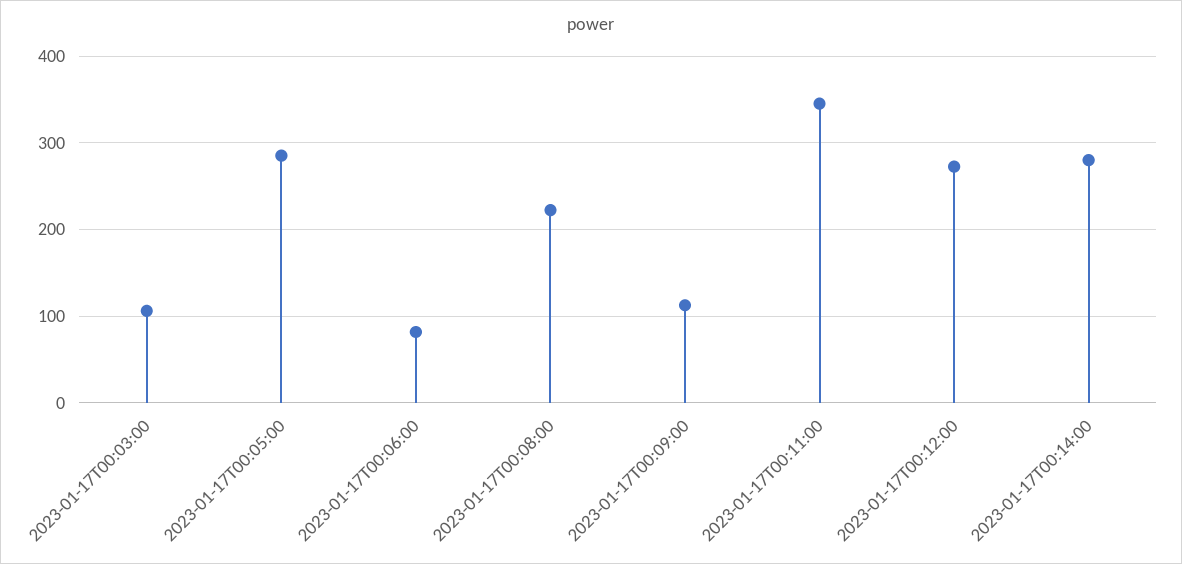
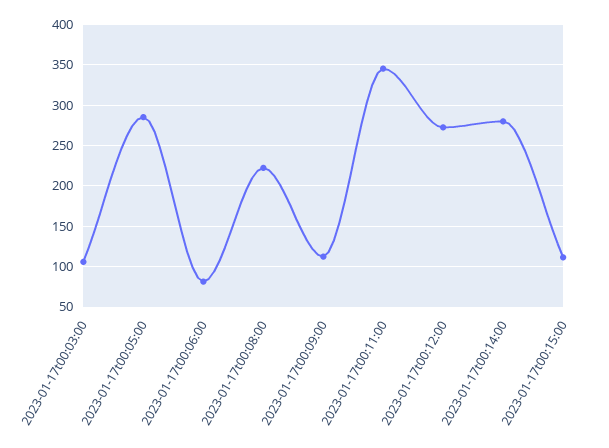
2023-01-17t00:15:00: none -> 110

